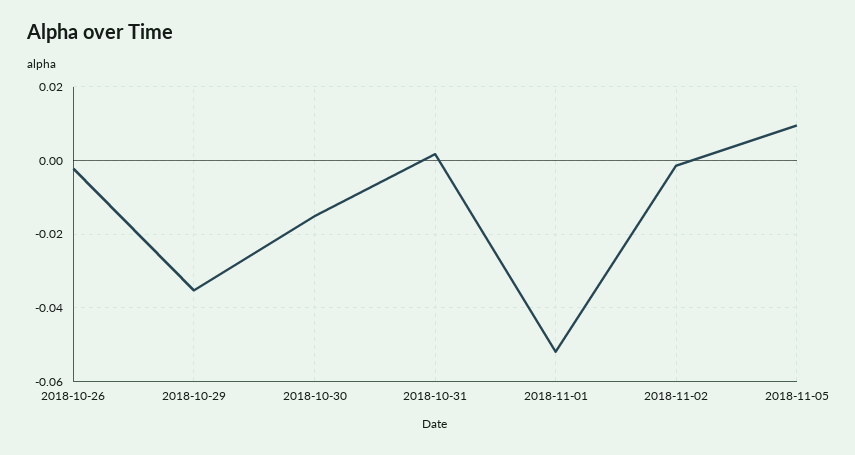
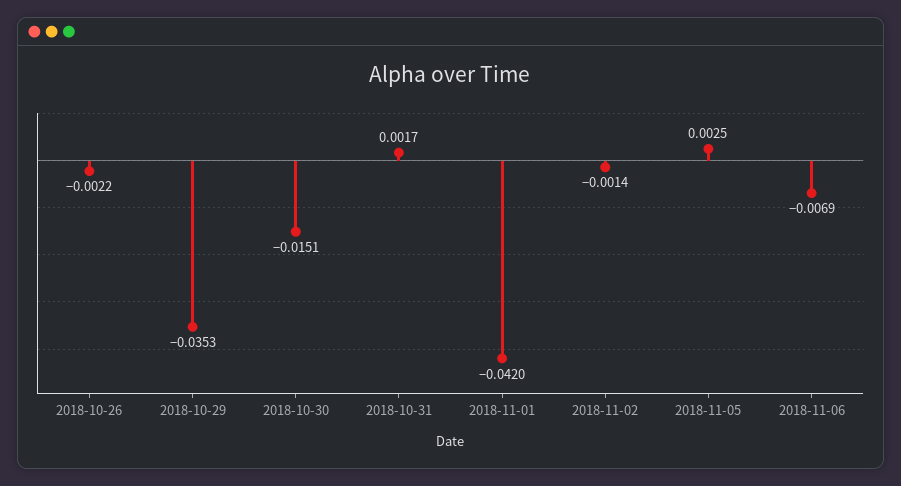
2018-11-01: -0.052 -> -0.042
2018-11-05: 0.01 -> 0.0025
2018-11-06: none -> -0.0069

